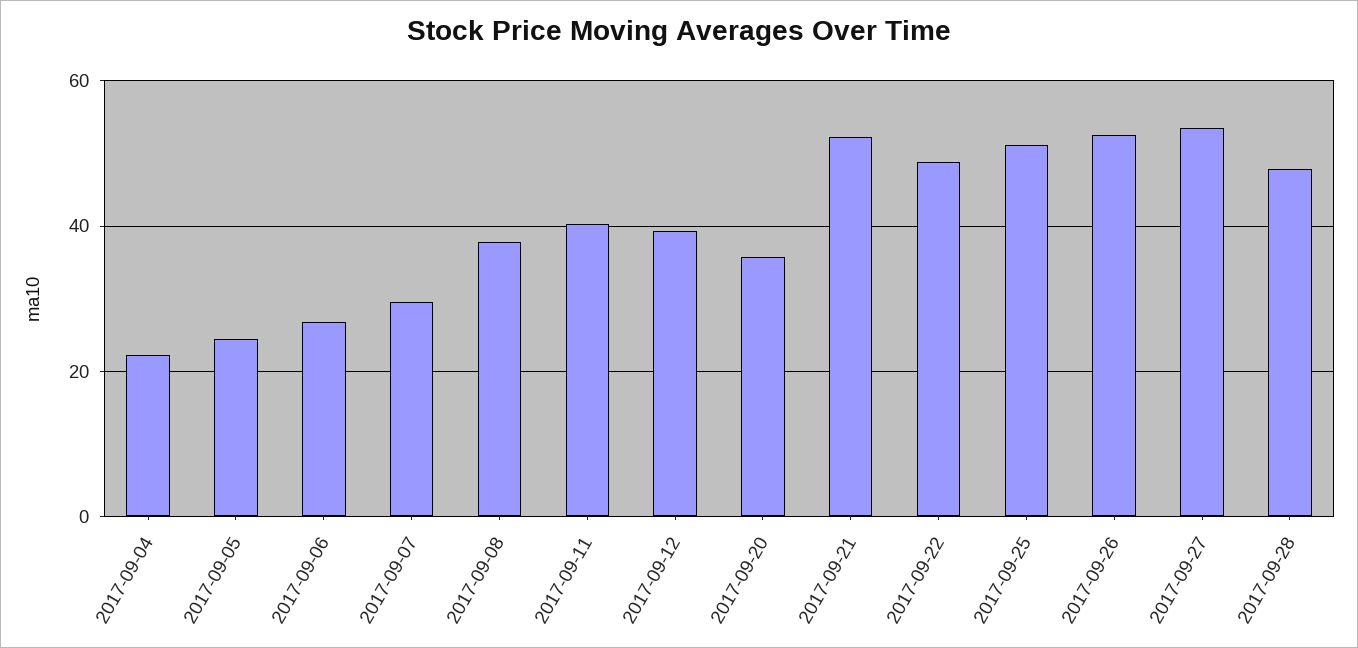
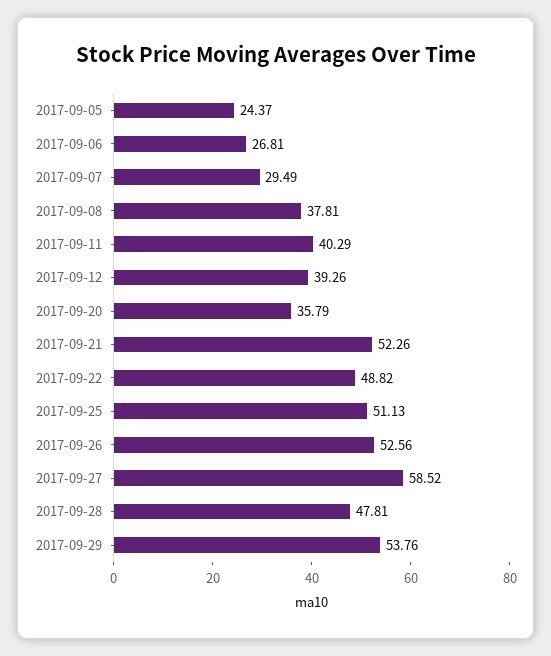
2017-09-04: 22 -> none
2017-09-27: 54 -> 58.52
2017-09-29: none -> 53.76

